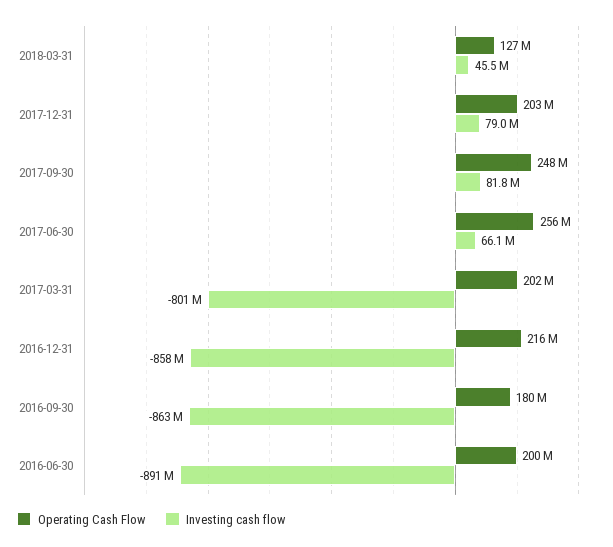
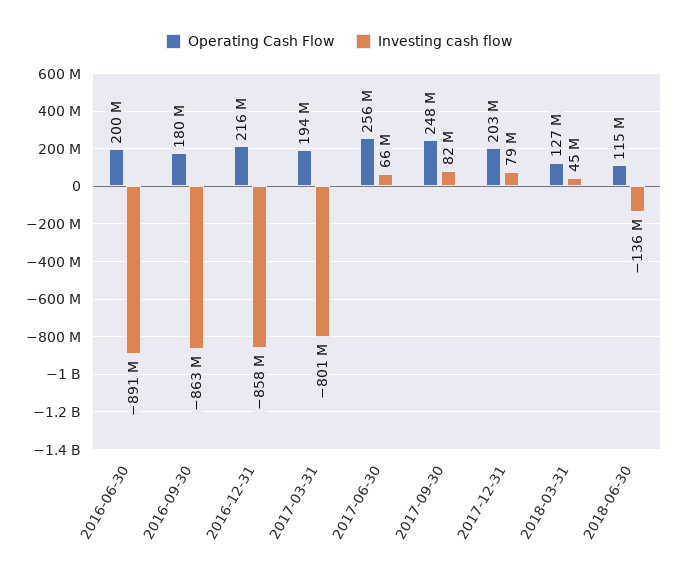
Operating Cash Flow, 2017-03-31: 202000000 -> 194000000
Operating Cash Flow, 2018-06-30: none -> 115000000
Investing cash flow, 2018-06-30: none -> -136000000

